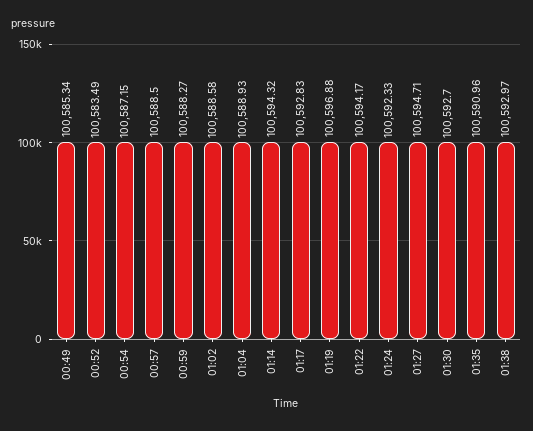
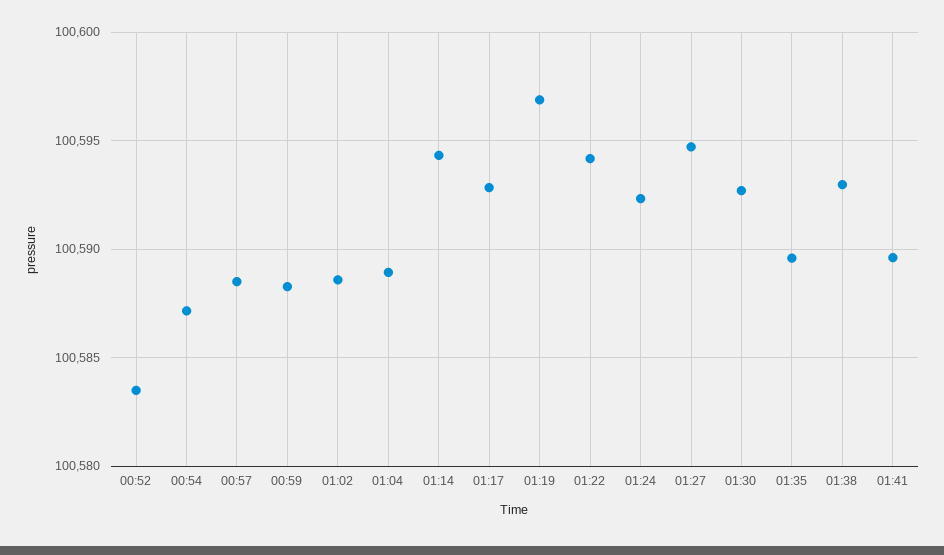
00:49: 100585.34 -> none
01:35: 100590.96 -> 100589.5
01:41: none -> 100589.5

